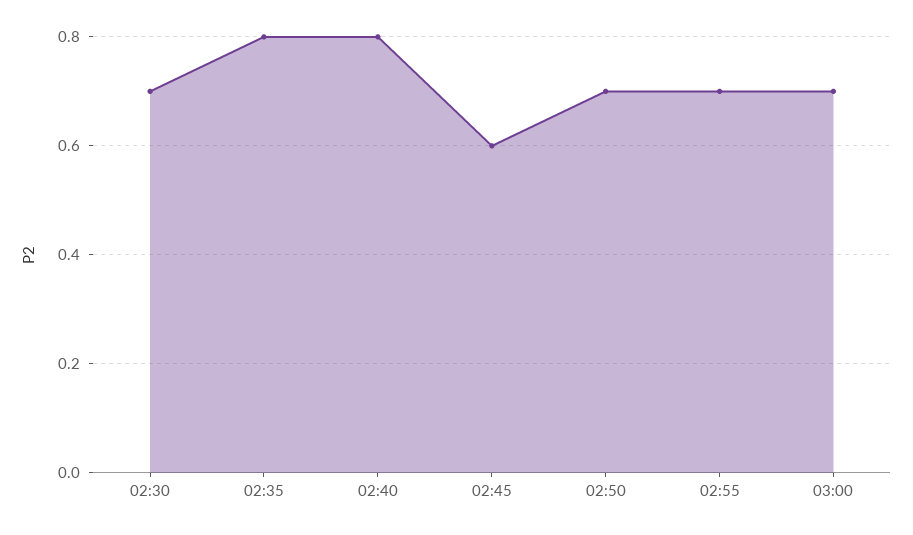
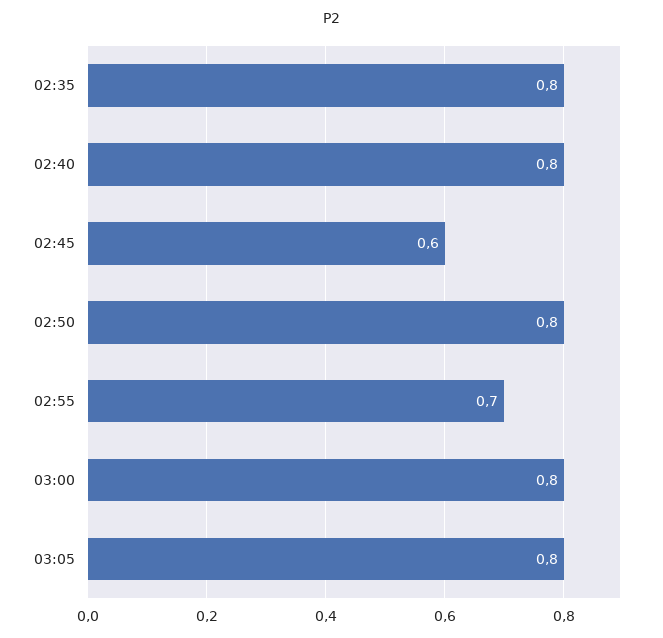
02:30: 0.7 -> none
02:50: 0.7 -> 0.8
03:00: 0.7 -> 0.8
03:05: none -> 0.8

